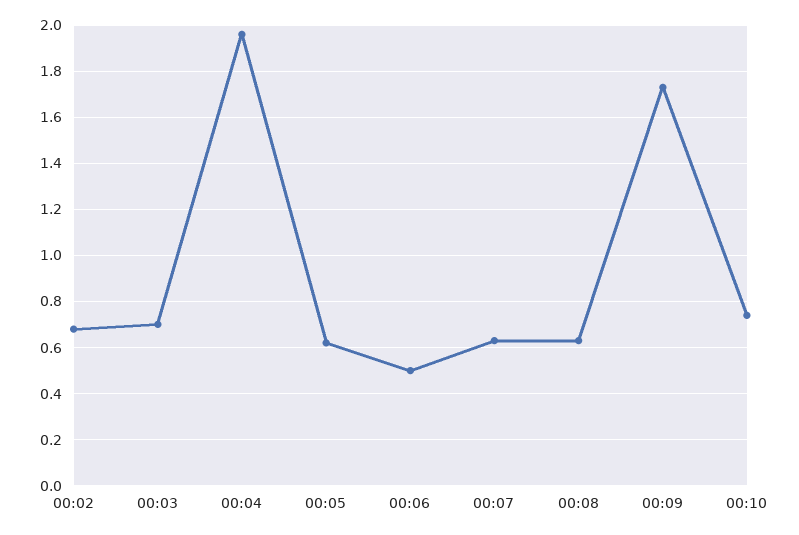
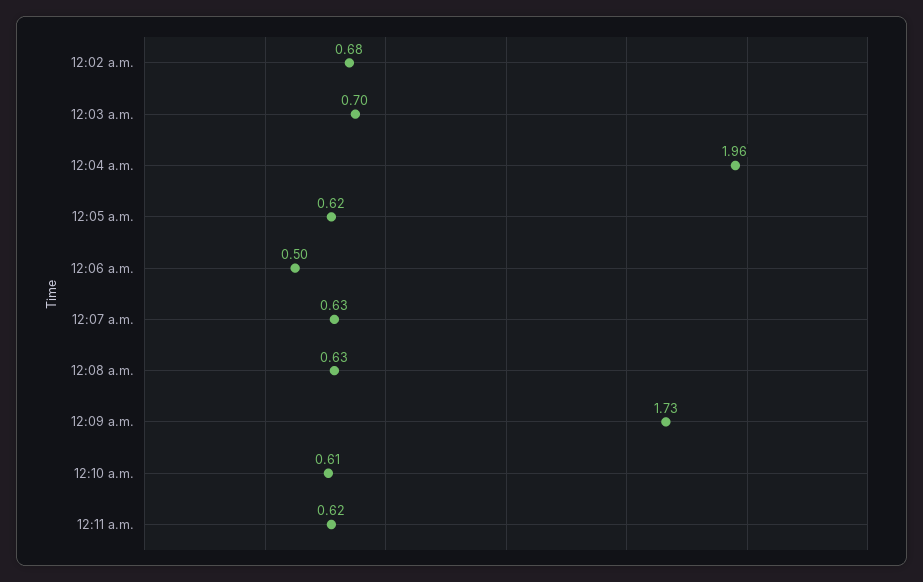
00:10: 0.75 -> 0.61
12:11 a.m.: none -> 0.62

